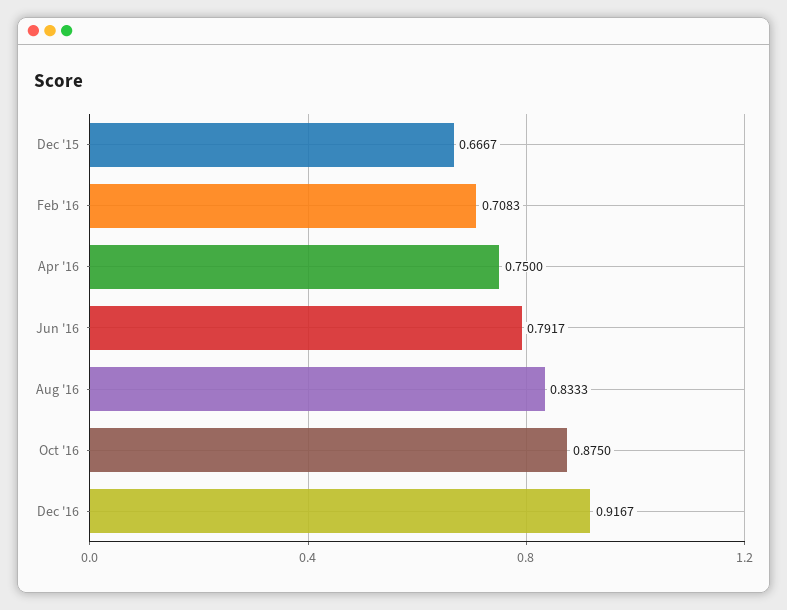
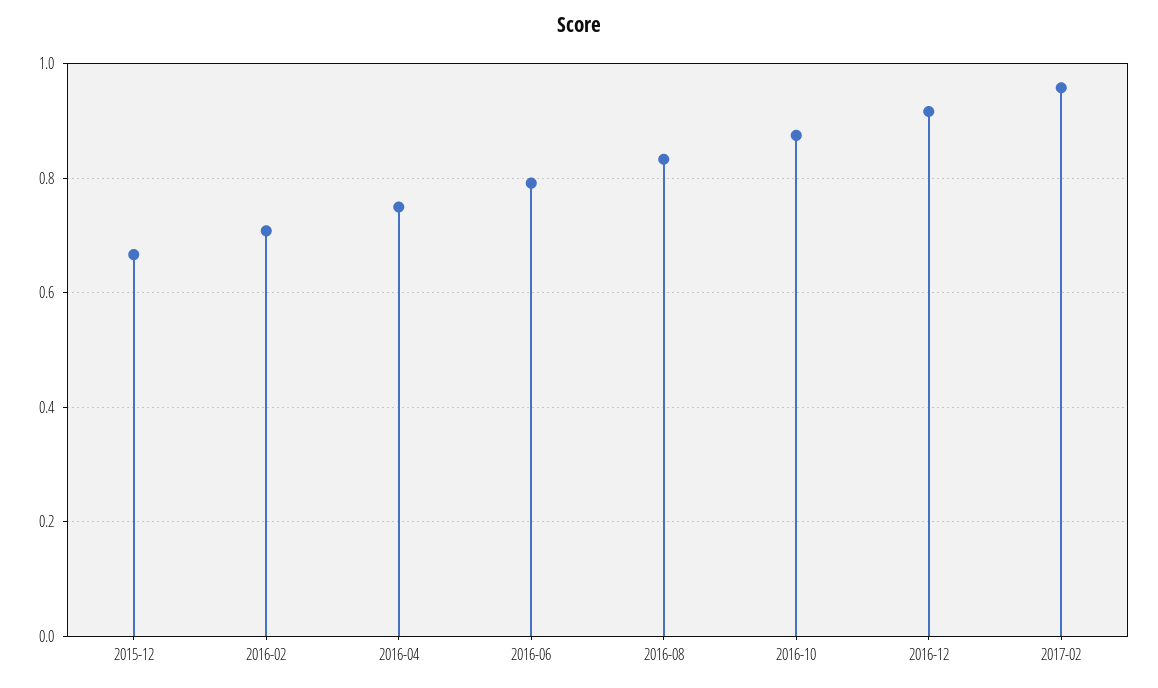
2017-02: none -> 0.96

